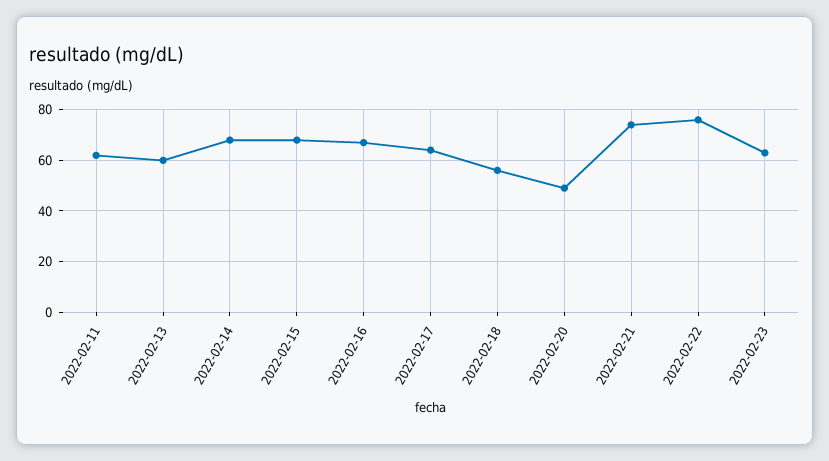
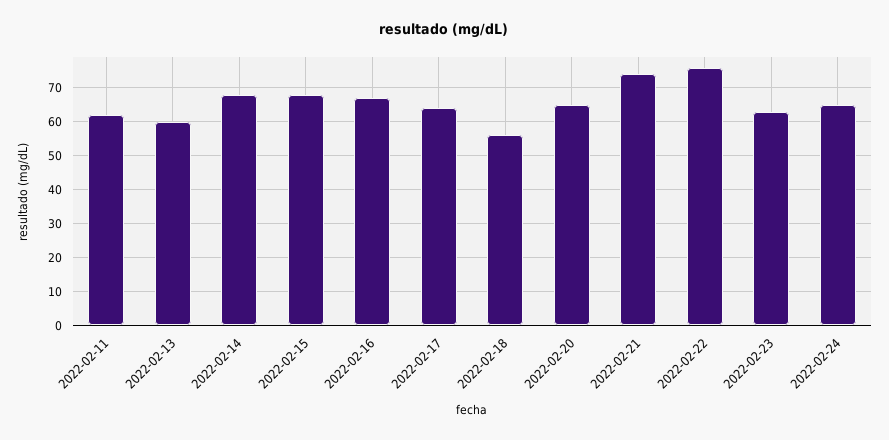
2022-02-20: 50 -> 65
2022-02-24: none -> 65

